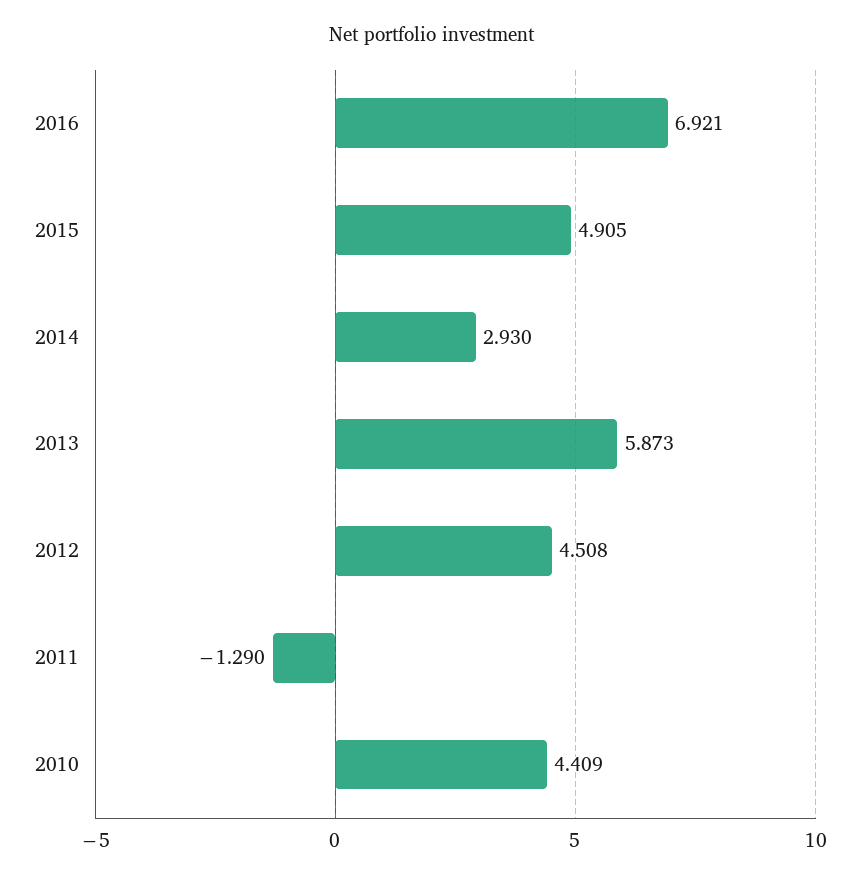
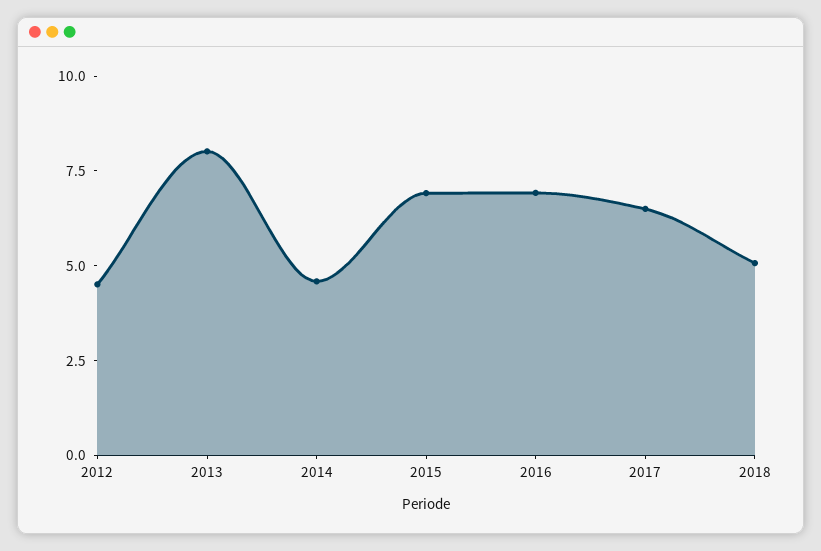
2015: 4.905 -> 7
2014: 2.93 -> 4.5
2013: 5.873 -> 8
2011: -1.29 -> none
2010: 4.409 -> none
2017: none -> 6.5
2018: none -> 5

